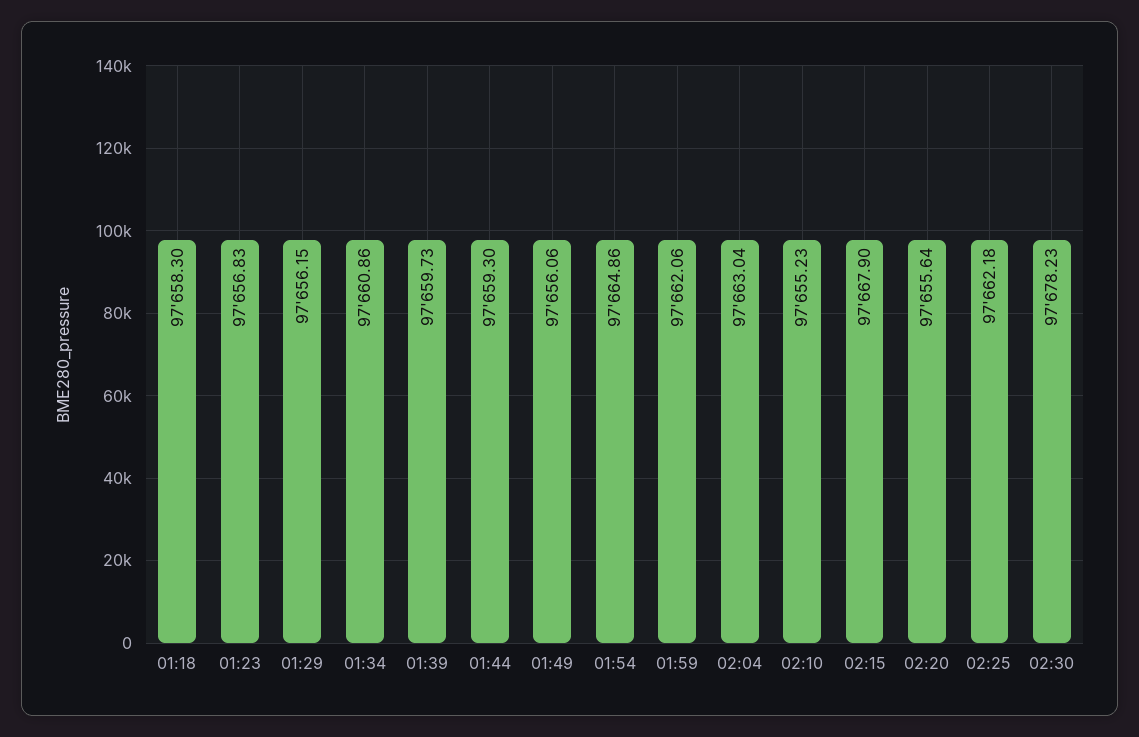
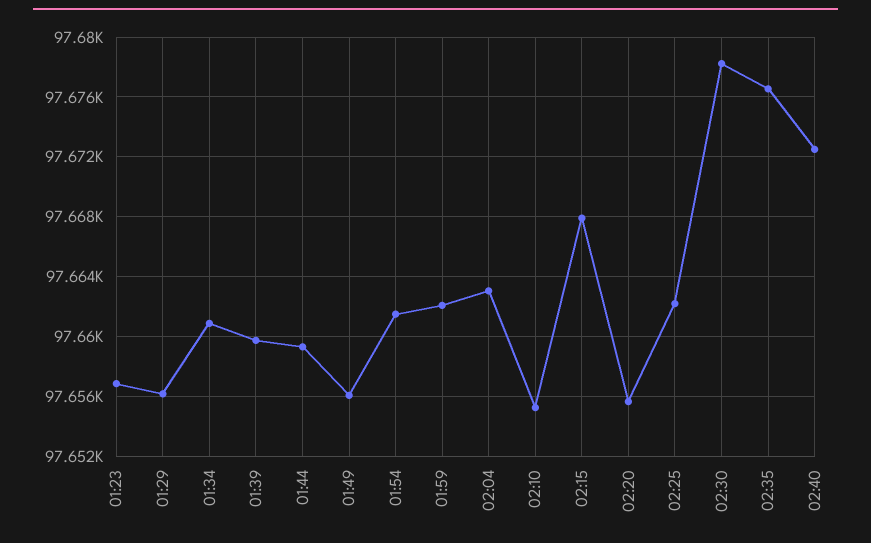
01:18: 97658.3 -> none
01:54: 97664.86 -> 97661.5
02:35: none -> 97676.5
02:40: none -> 97672.5

